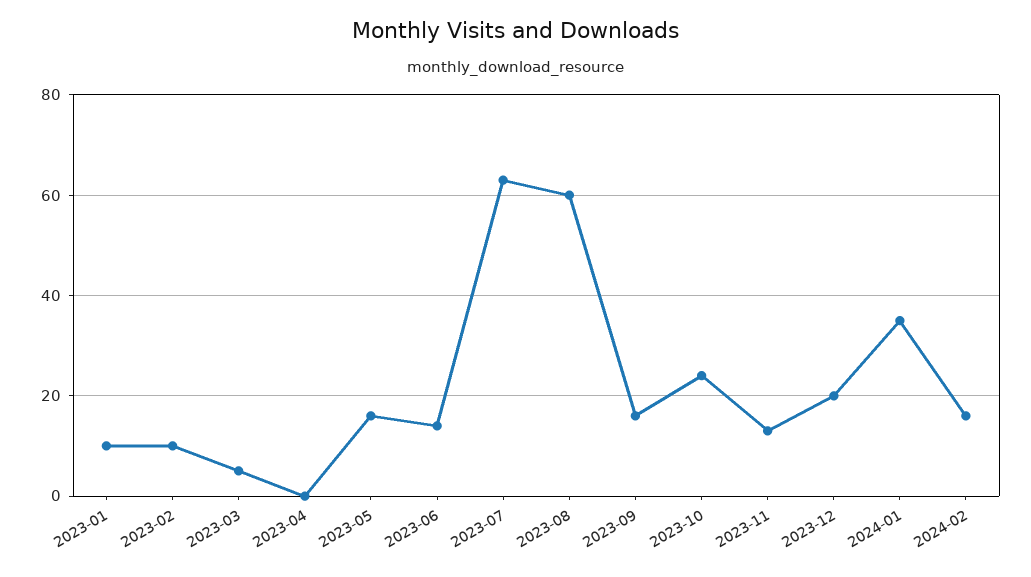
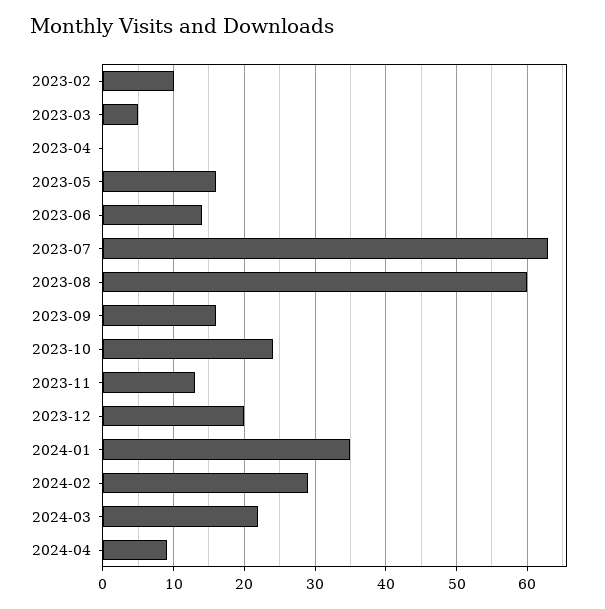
2023-01: 10 -> none
2024-02: 15 -> 29
2024-03: none -> 22
2024-04: none -> 9

